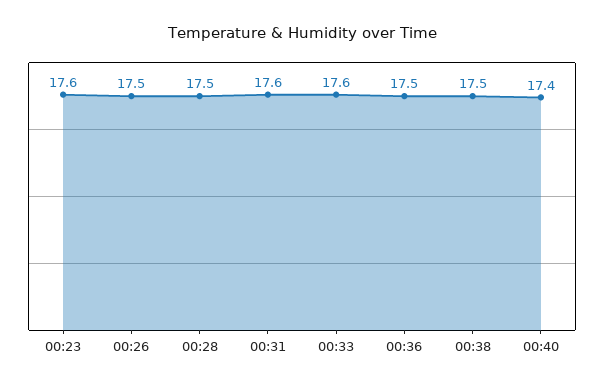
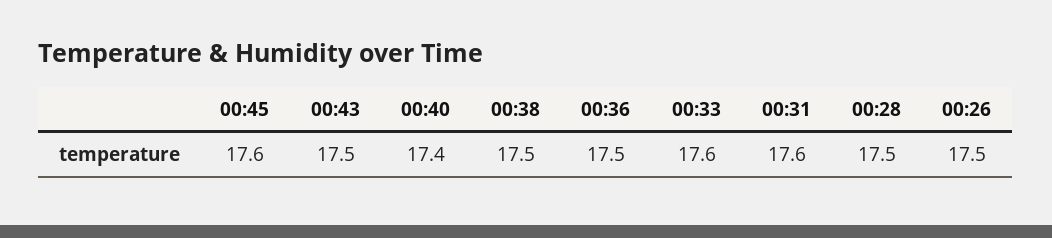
00:23: 17.6 -> none
00:45: none -> 17.6
00:43: none -> 17.5

